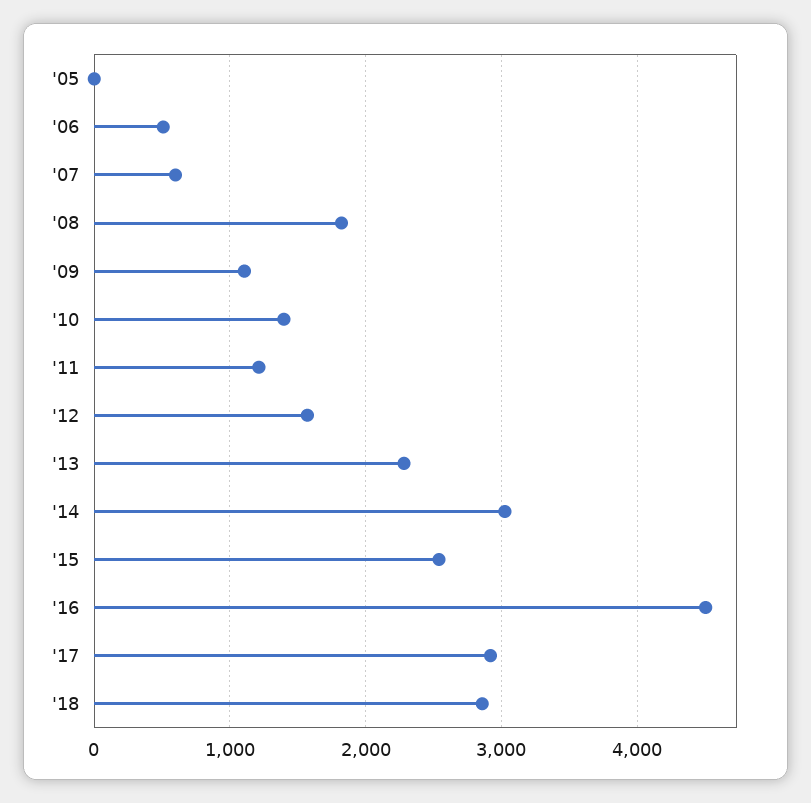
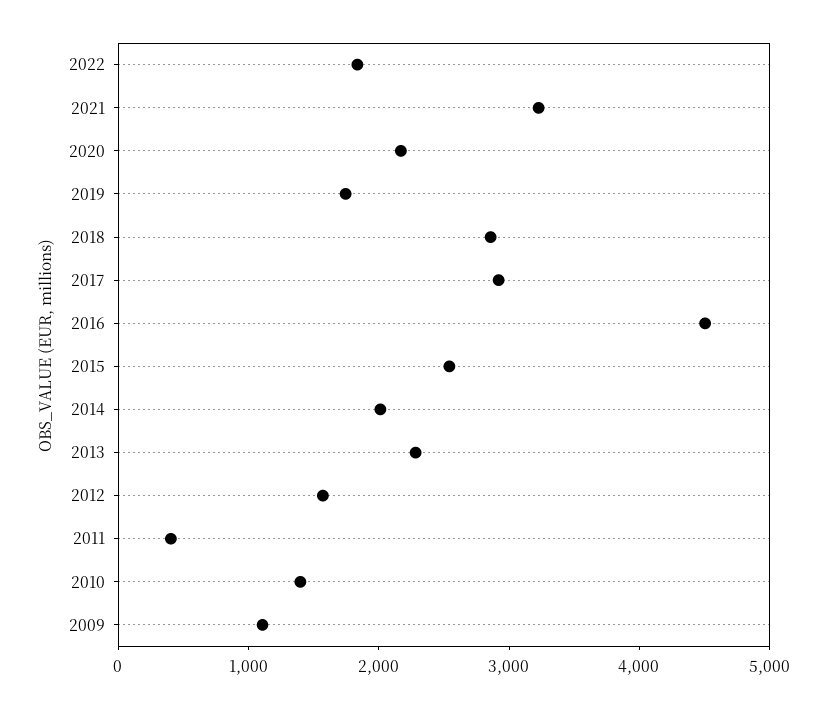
'05: 0 -> none
'06: 500 -> none
'07: 600 -> none
'08: 1800 -> none
'11: 1200 -> 400
'14: 3000 -> 2000
2022: none -> 1800
2021: none -> 3200
2020: none -> 2200
2019: none -> 1800

